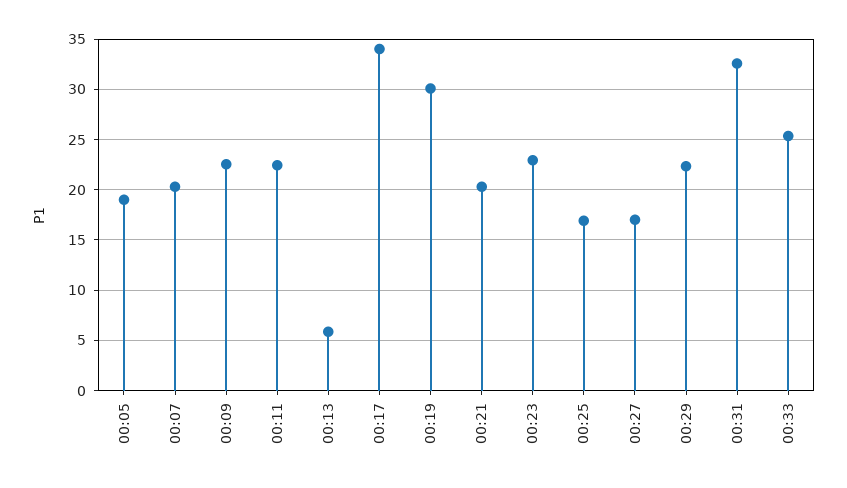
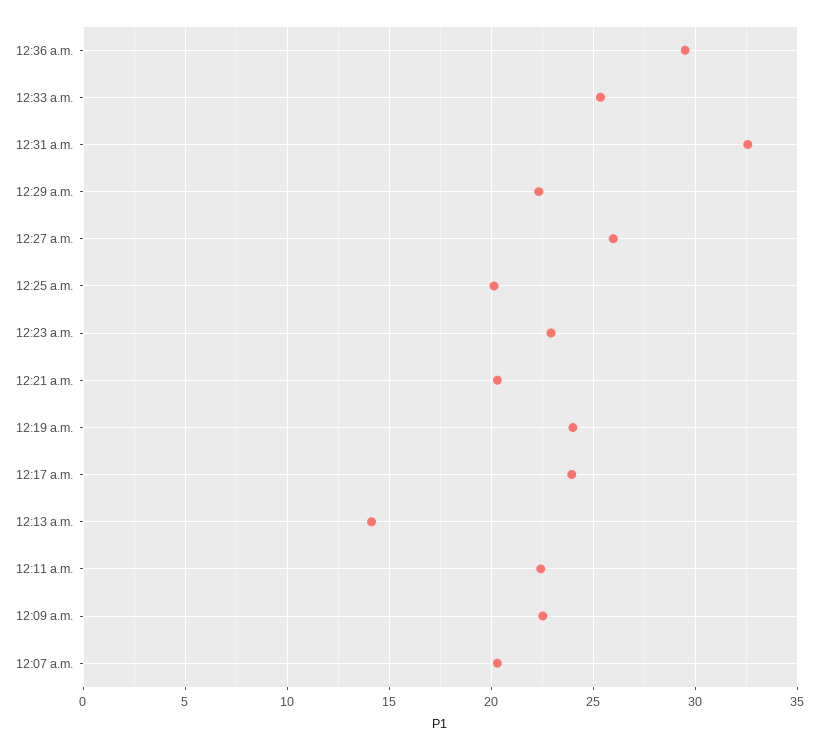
00:05: 19 -> none
00:13: 6 -> 14
00:17: 34 -> 24
00:19: 30 -> 24
00:25: 17 -> 20
00:27: 17 -> 26
12:36 a.m.: none -> 29.5

